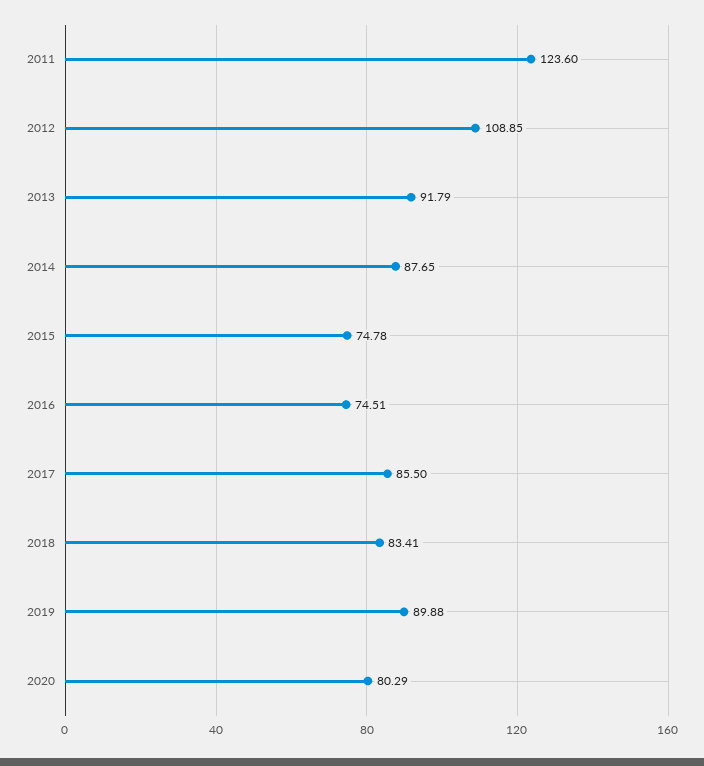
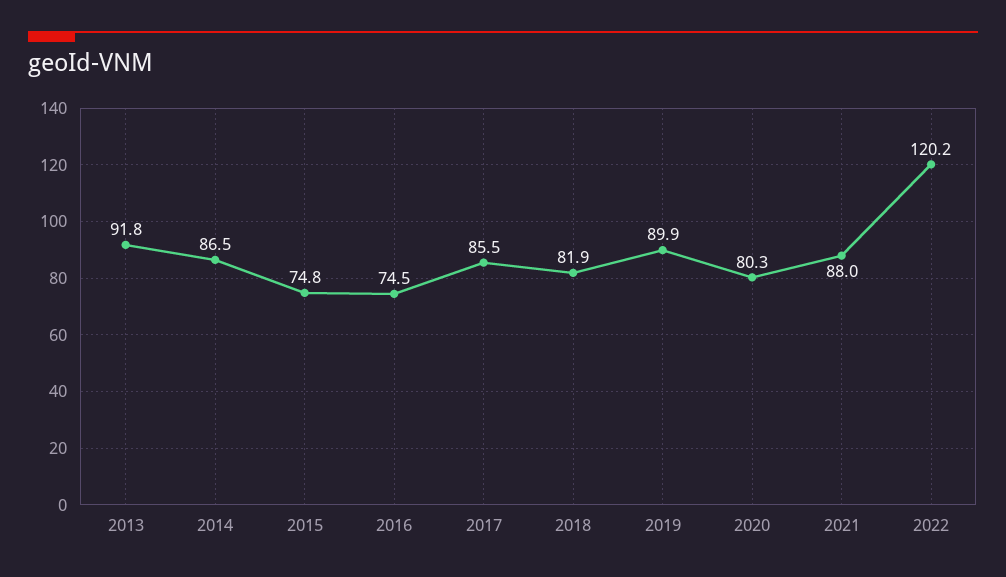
2011: 123.6 -> none
2012: 108.85 -> none
2014: 87.65 -> 86.5
2018: 83.41 -> 81.9
2021: none -> 88
2022: none -> 120.2

